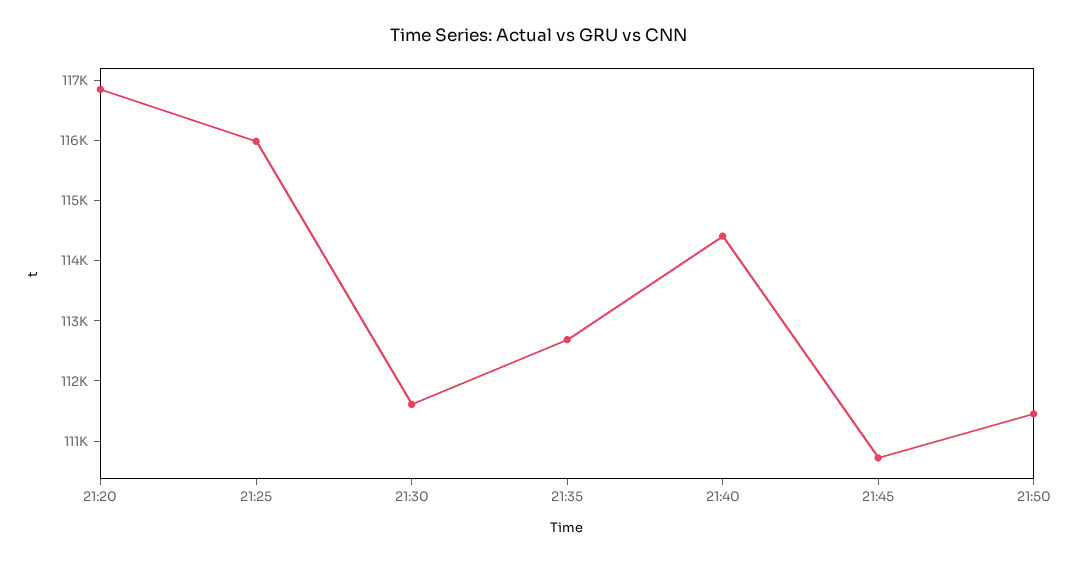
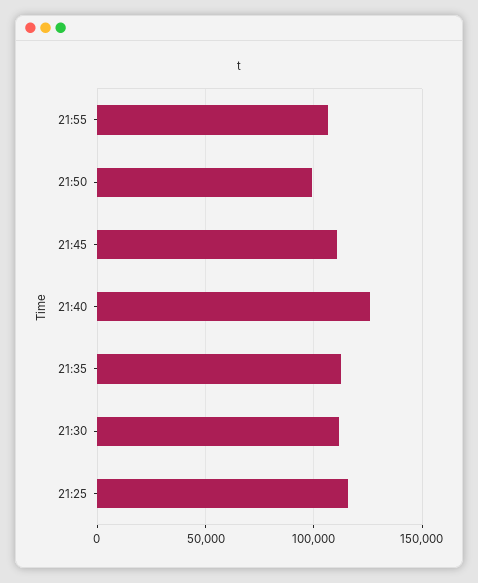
21:20: 116800 -> none
21:40: 114400 -> 125000
21:50: 111400 -> 100000
21:55: none -> 105000

